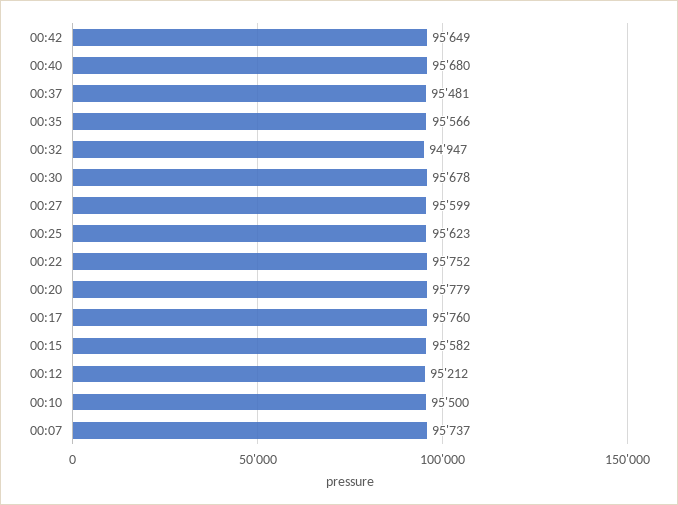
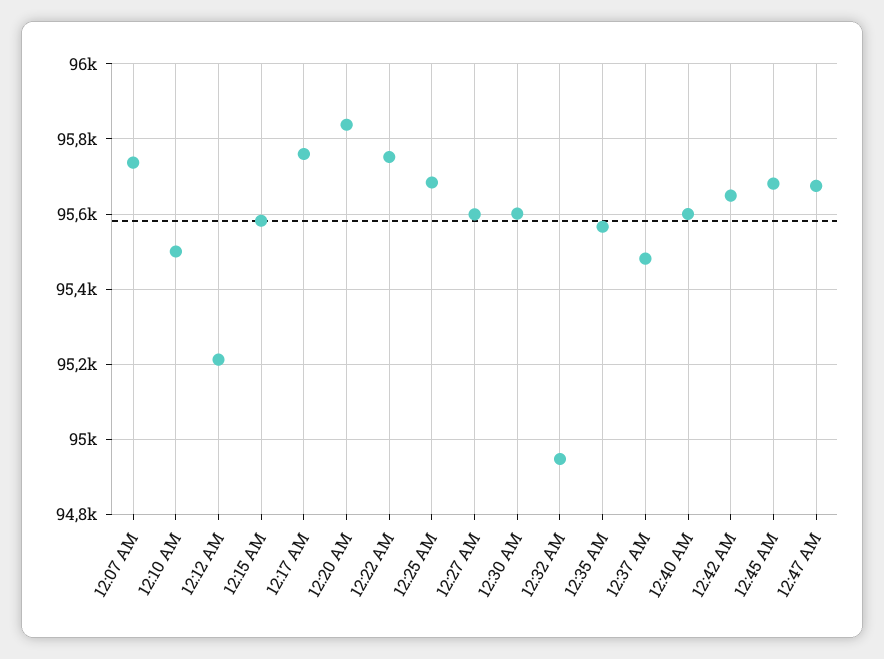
00:40: 95680 -> 95600
00:30: 95678 -> 95600
00:25: 95623 -> 95680
00:20: 95779 -> 95840
12:45 AM: none -> 95680
12:47 AM: none -> 95680

